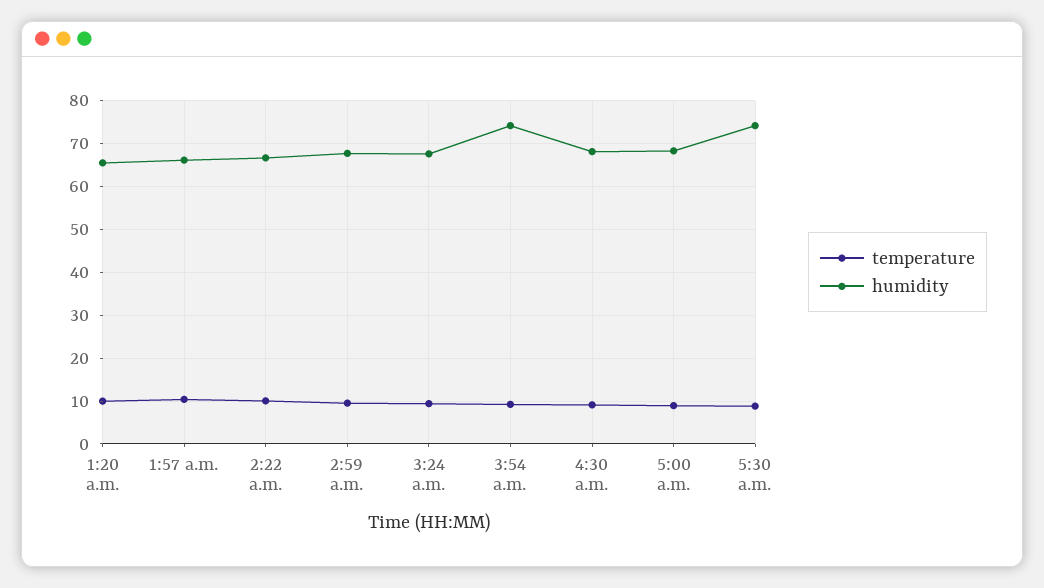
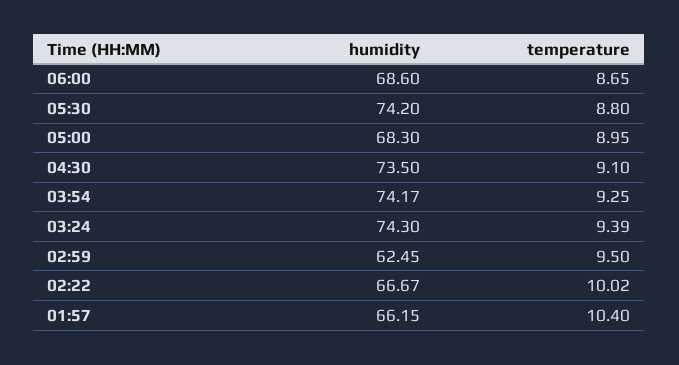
temperature, 1:20 a.m.: 10 -> none
humidity, 1:20 a.m.: 66 -> none
humidity, 2:59 a.m.: 68 -> 62.45
humidity, 3:24 a.m.: 68 -> 74.3
humidity, 4:30 a.m.: 68 -> 73.5
humidity, 06:00: none -> 68.6
temperature, 06:00: none -> 8.65

